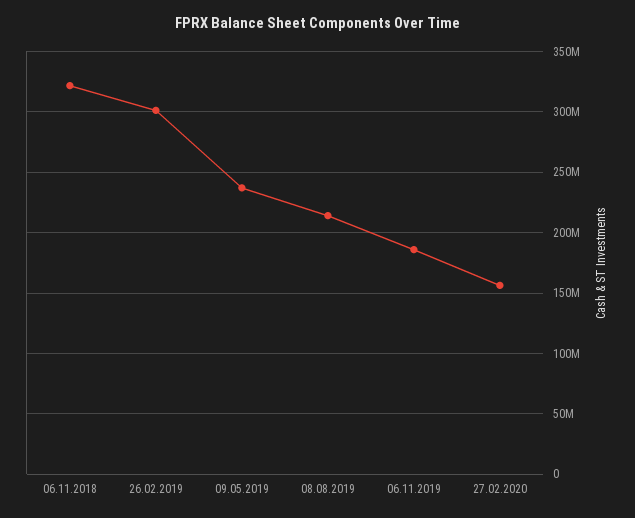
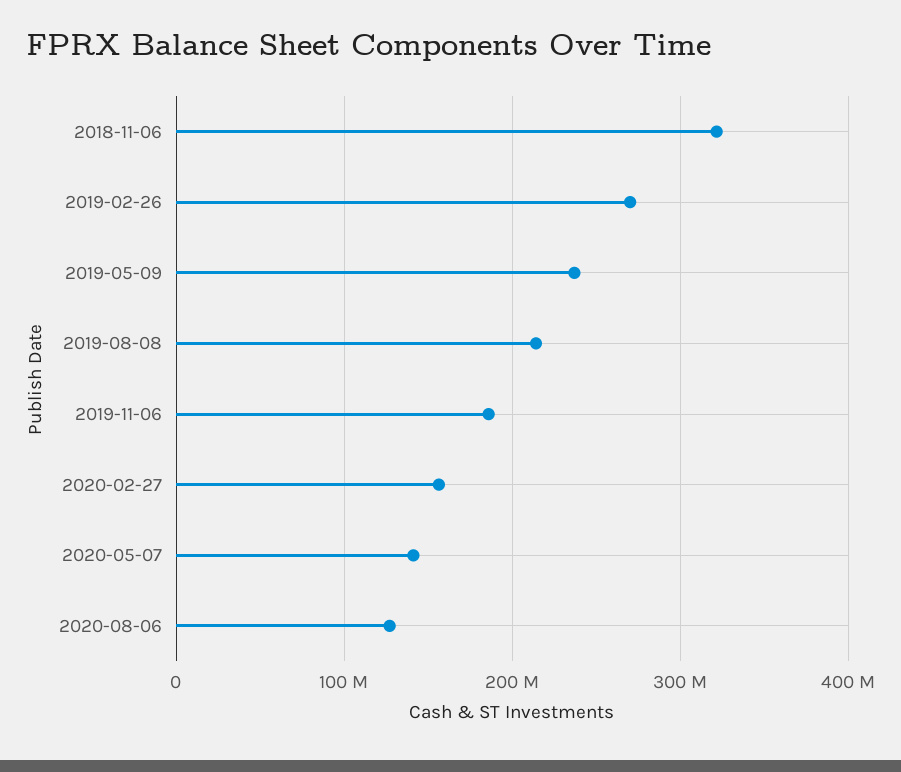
26.02.2019: 300000000 -> 270000000
2020-05-07: none -> 140000000
2020-08-06: none -> 130000000

